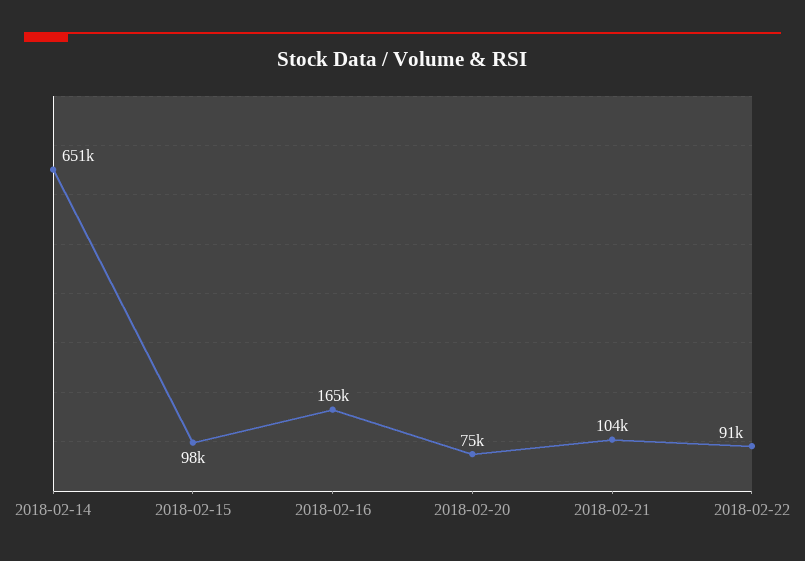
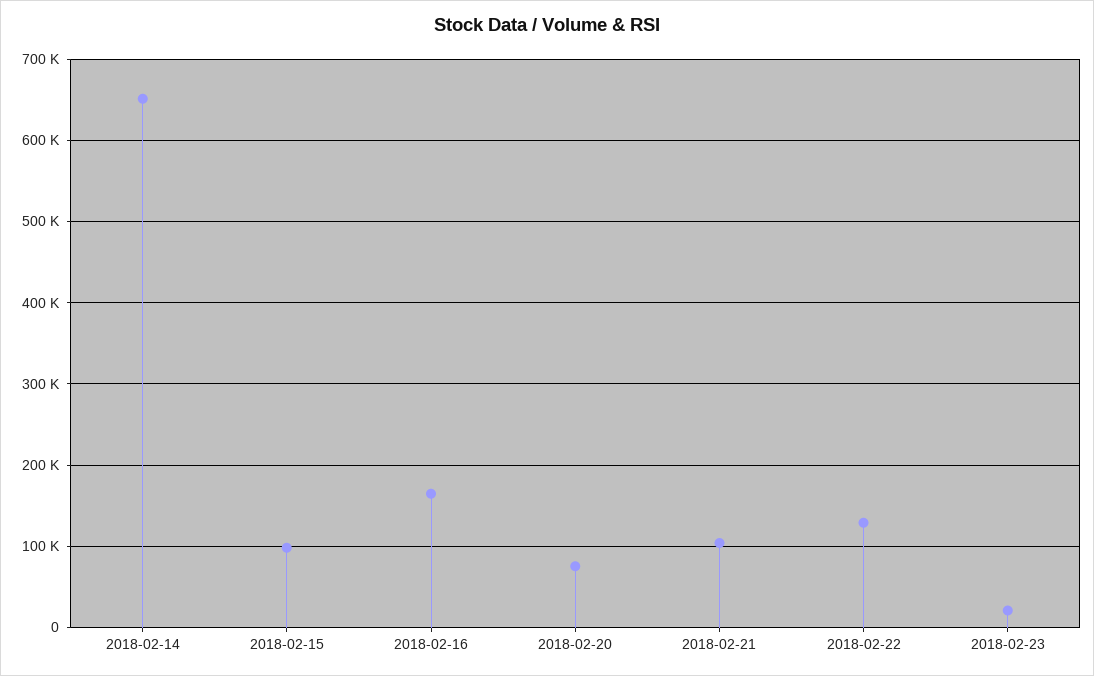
2018-02-22: 91000 -> 130000
2018-02-23: none -> 20000

